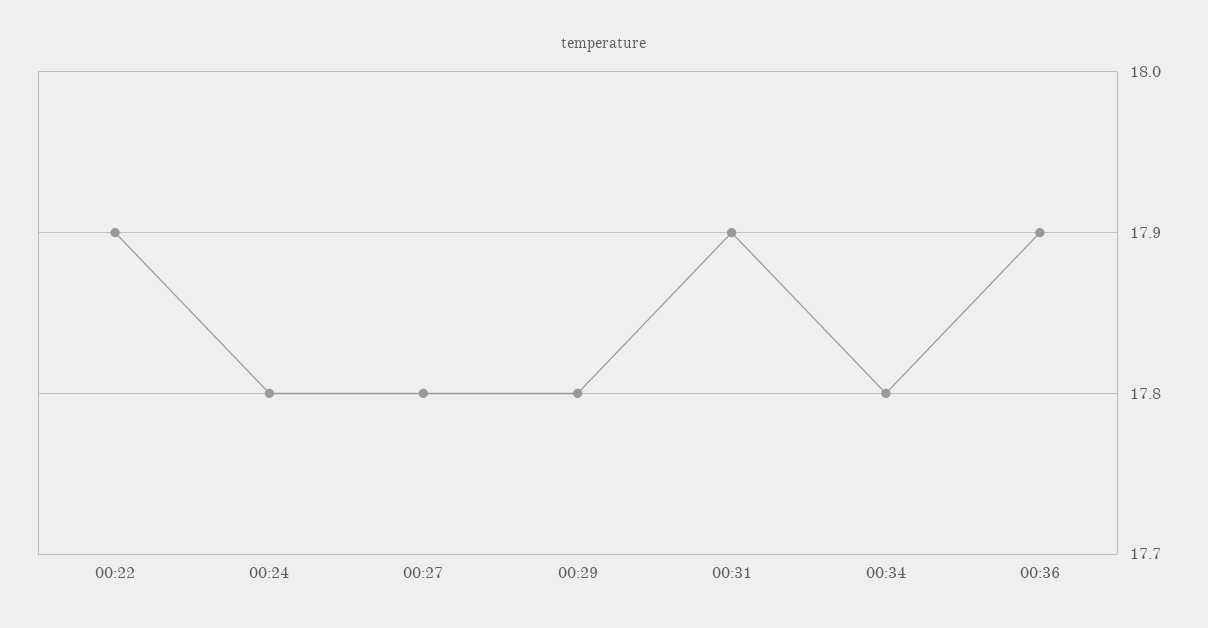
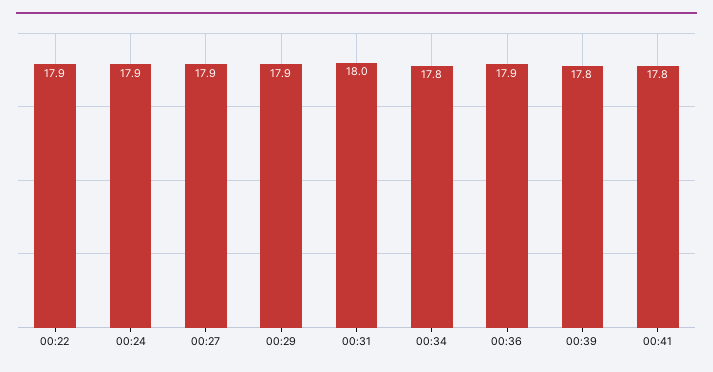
00:24: 17.8 -> 17.9
00:27: 17.8 -> 17.9
00:29: 17.8 -> 17.9
00:31: 17.9 -> 18
00:39: none -> 17.8
00:41: none -> 17.8

